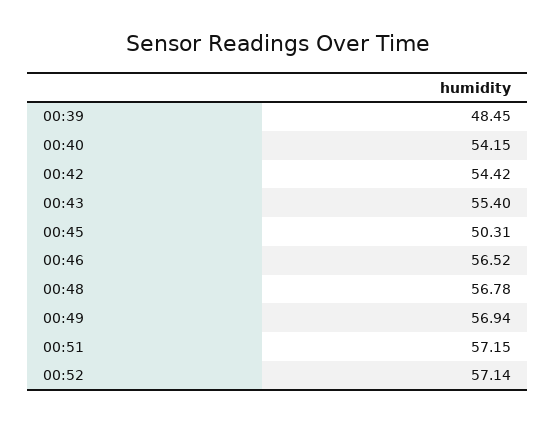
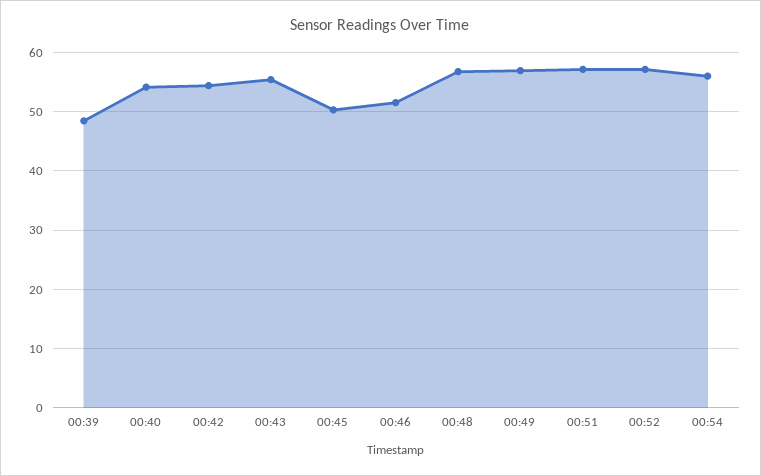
00:46: 56.52 -> 52
00:54: none -> 56

